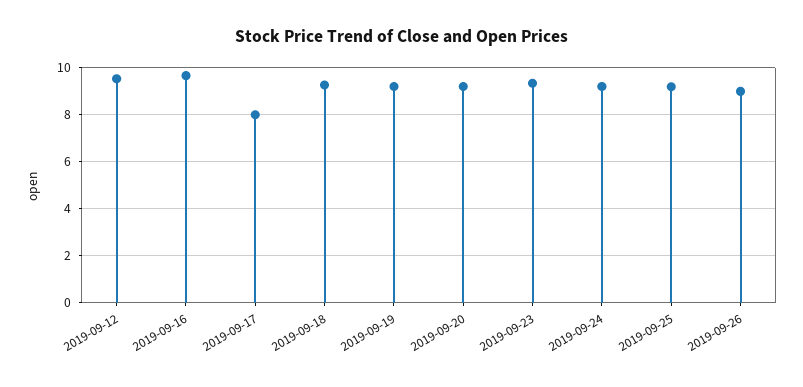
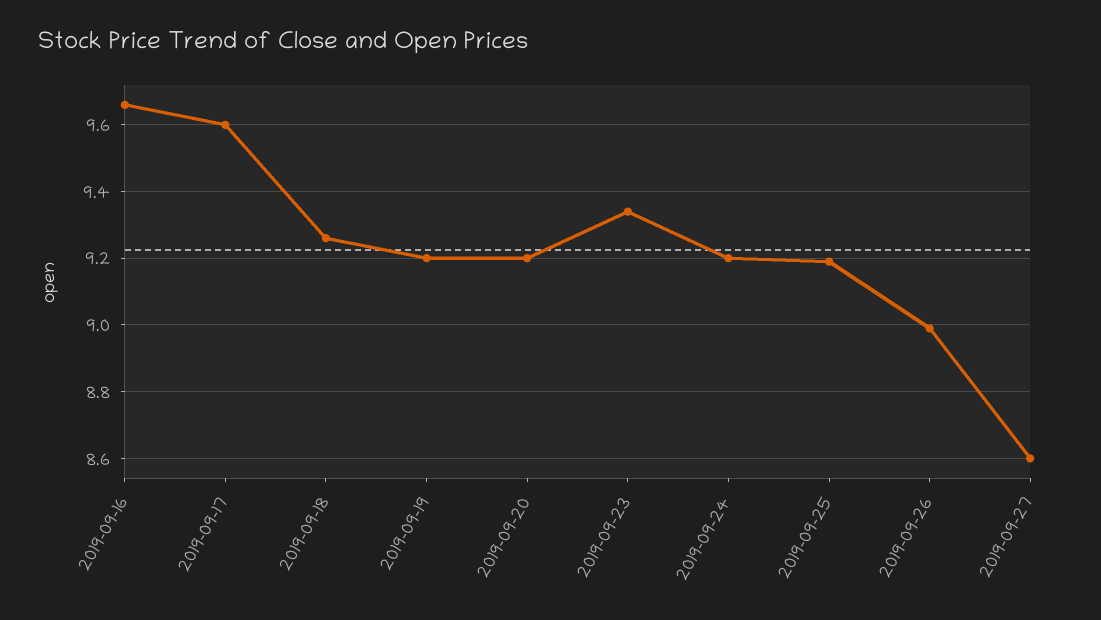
2019-09-12: 9.5 -> none
2019-09-17: 8 -> 9.6
2019-09-27: none -> 8.6

